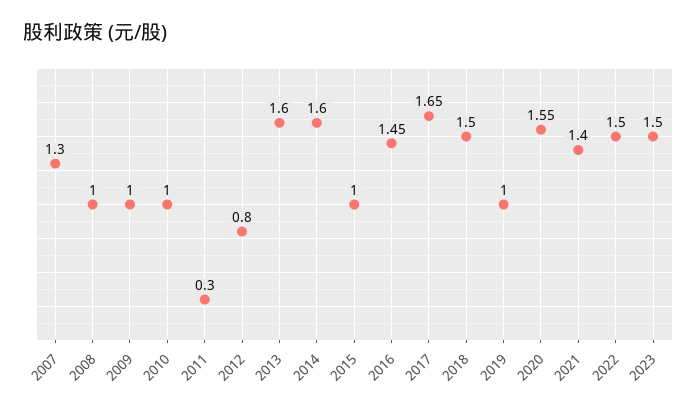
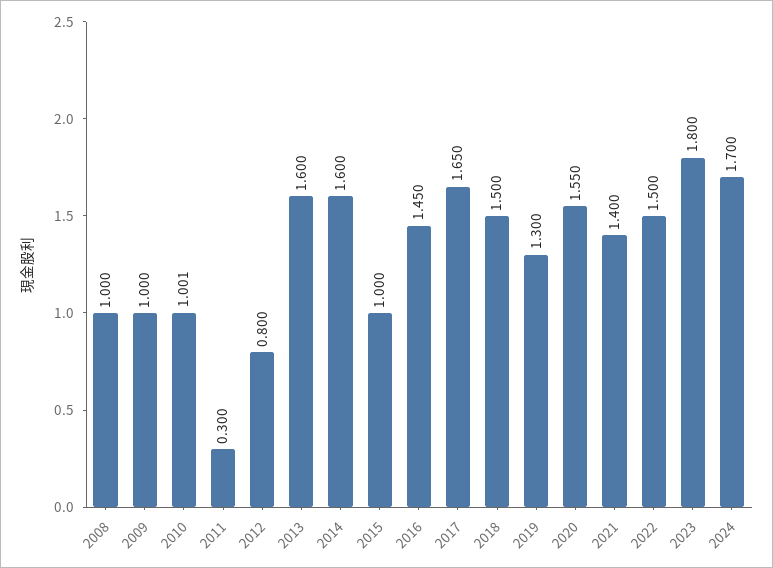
2007: 1.3 -> none
2019: 1 -> 1.3
2023: 1.5 -> 1.8
2024: none -> 1.7

